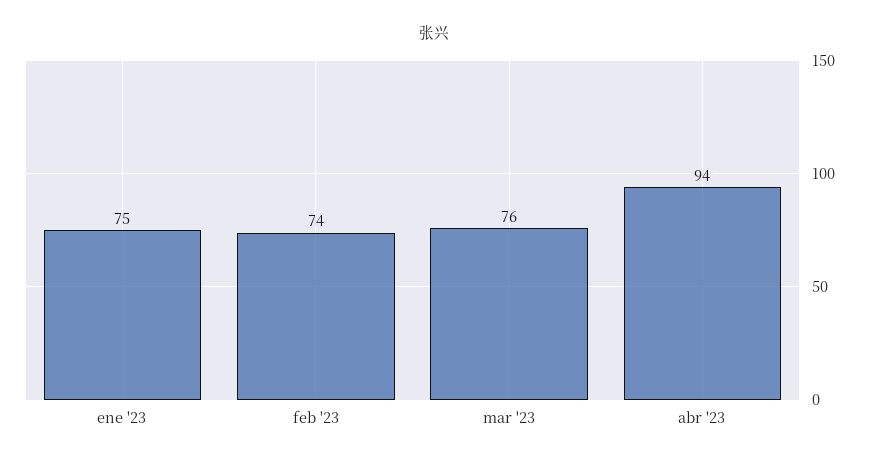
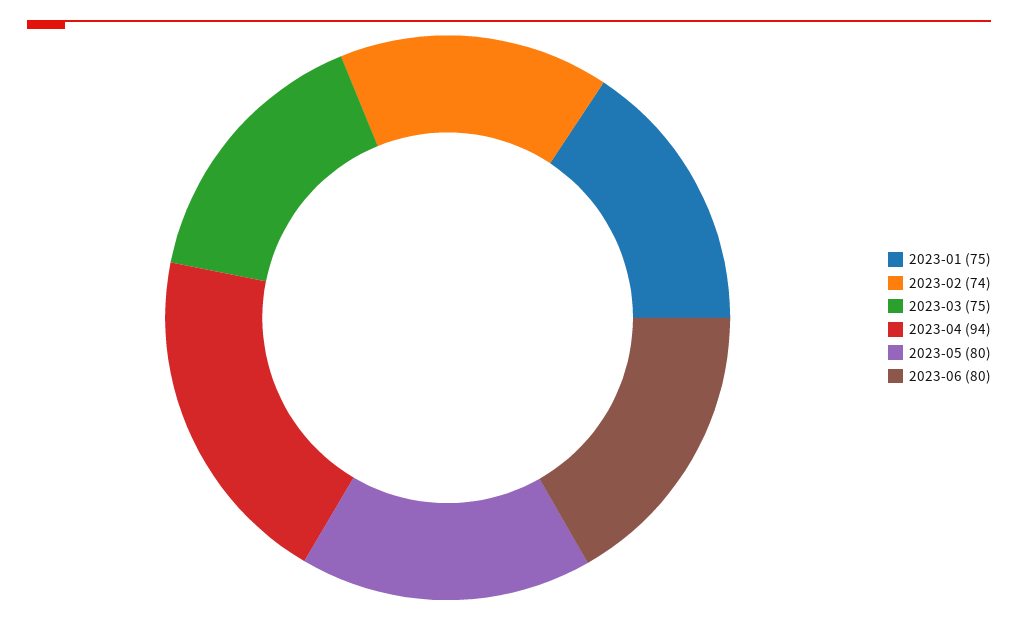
mar '23: 76 -> 75
2023-05: none -> 80
2023-06: none -> 80

